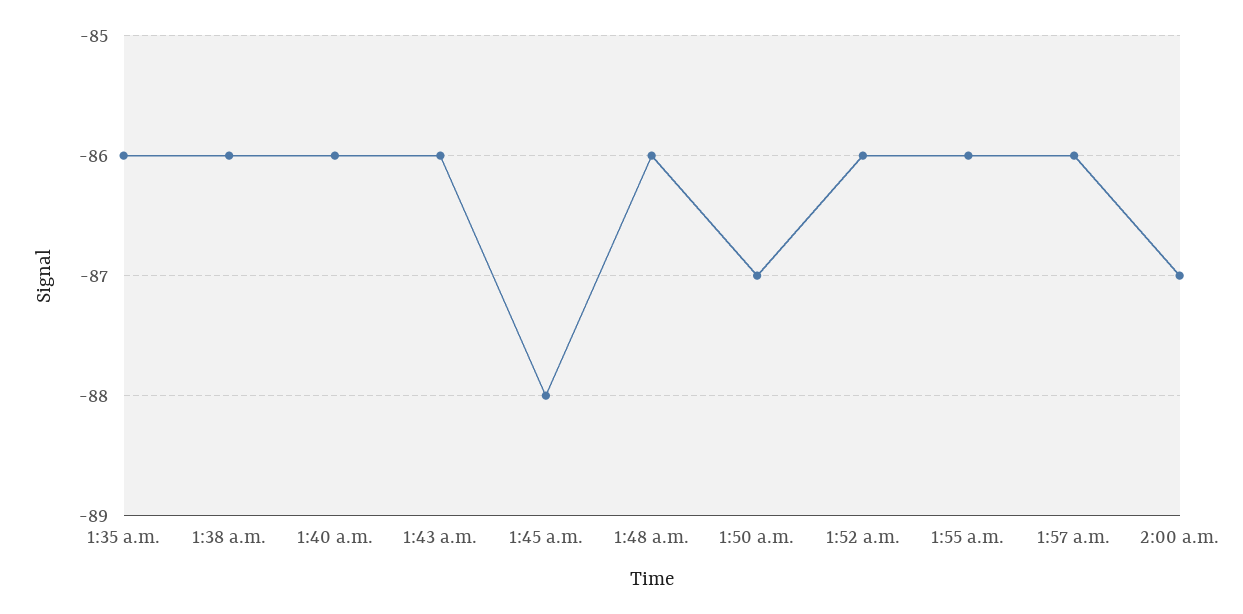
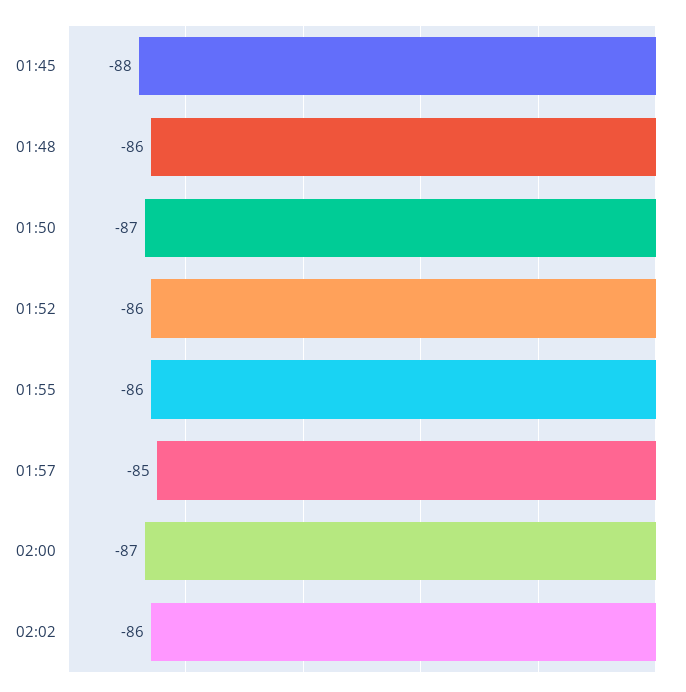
1:35 a.m.: -86 -> none
1:38 a.m.: -86 -> none
1:40 a.m.: -86 -> none
1:43 a.m.: -86 -> none
1:57 a.m.: -86 -> -85
02:02: none -> -86

